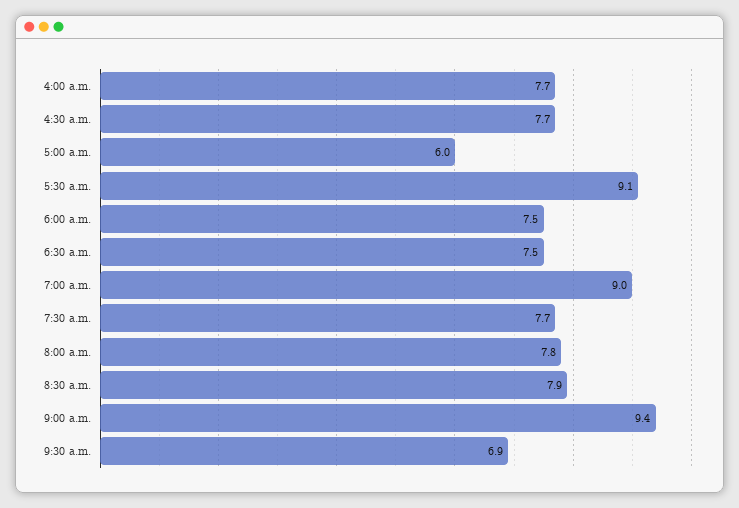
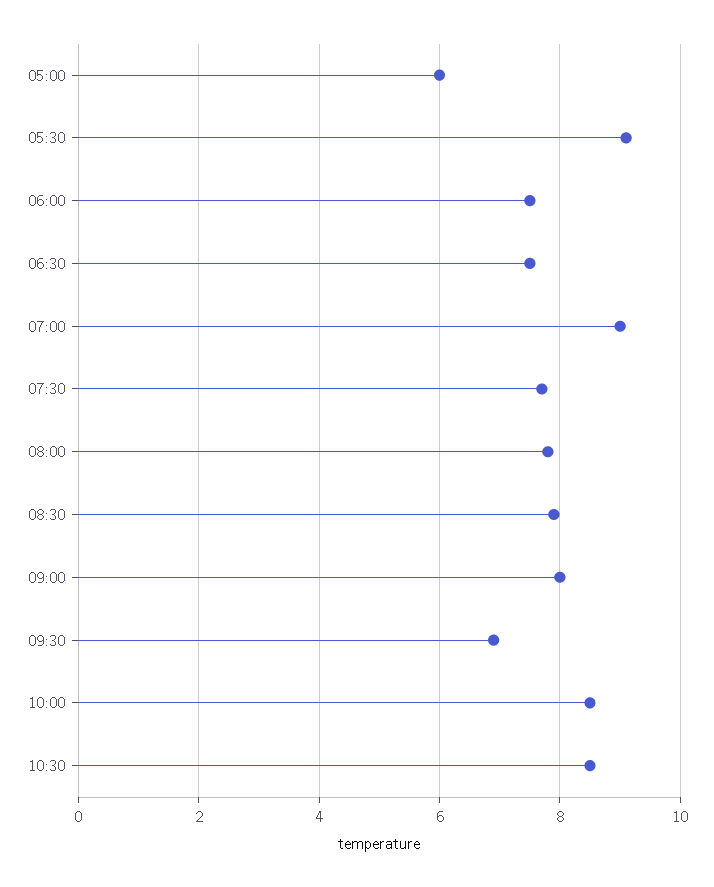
4:00 a.m.: 7.7 -> none
4:30 a.m.: 7.7 -> none
9:00 a.m.: 9.4 -> 8
10:00: none -> 8.5
10:30: none -> 8.5

